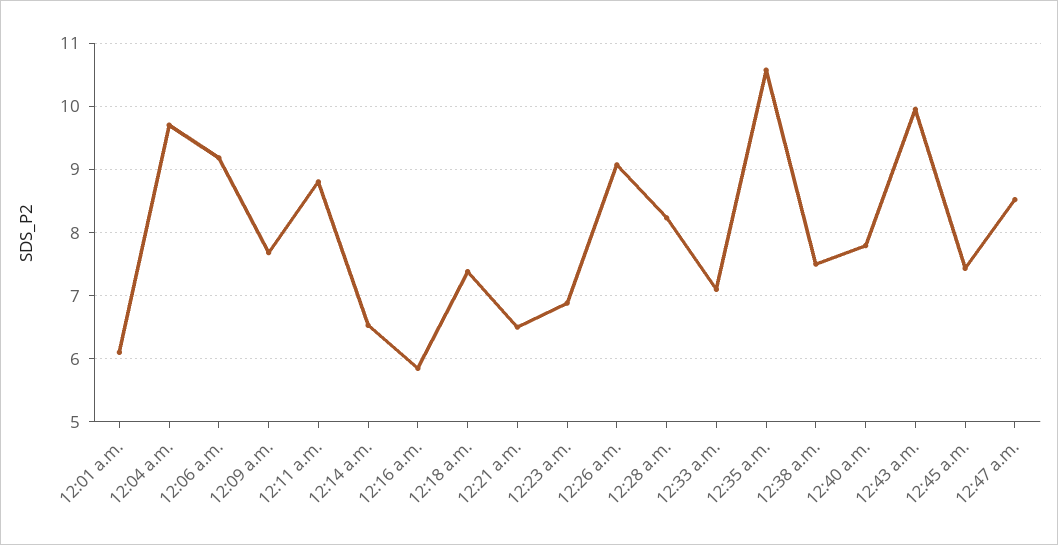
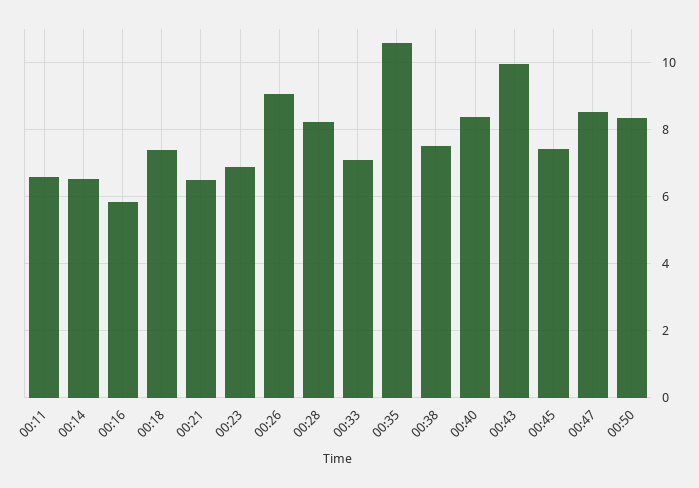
12:01 a.m.: 6.1 -> none
12:04 a.m.: 9.7 -> none
12:06 a.m.: 9.2 -> none
12:09 a.m.: 7.7 -> none
12:11 a.m.: 8.8 -> 6.6
12:40 a.m.: 7.8 -> 8.4
00:50: none -> 8.4

